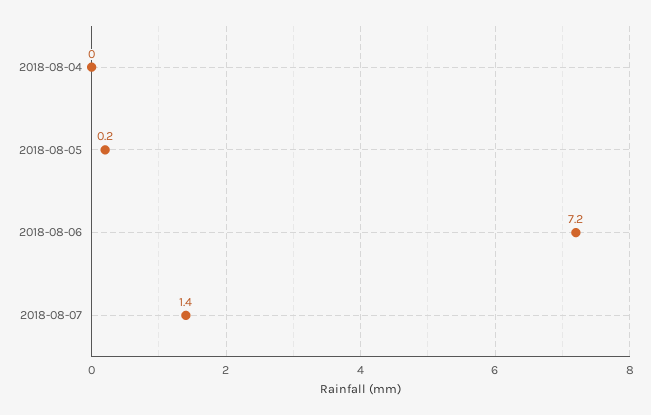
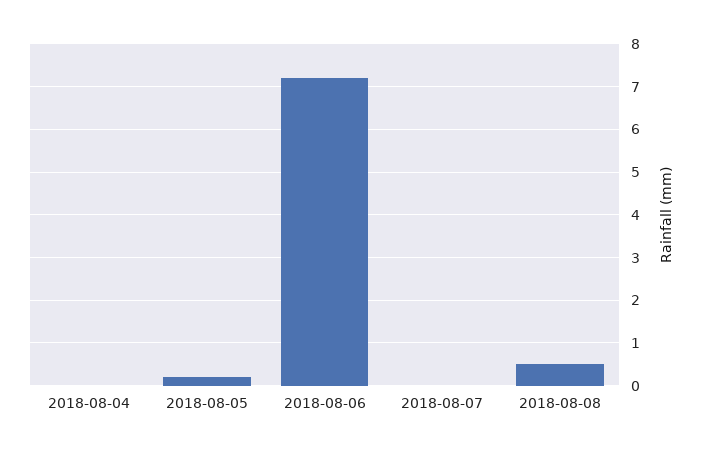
2018-08-07: 1.4 -> 0
2018-08-08: none -> 0.5

